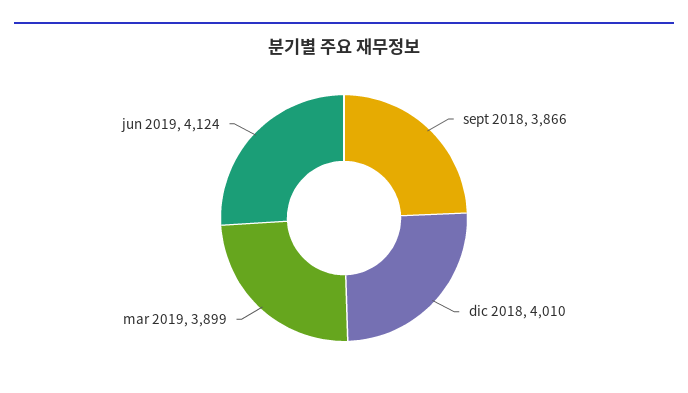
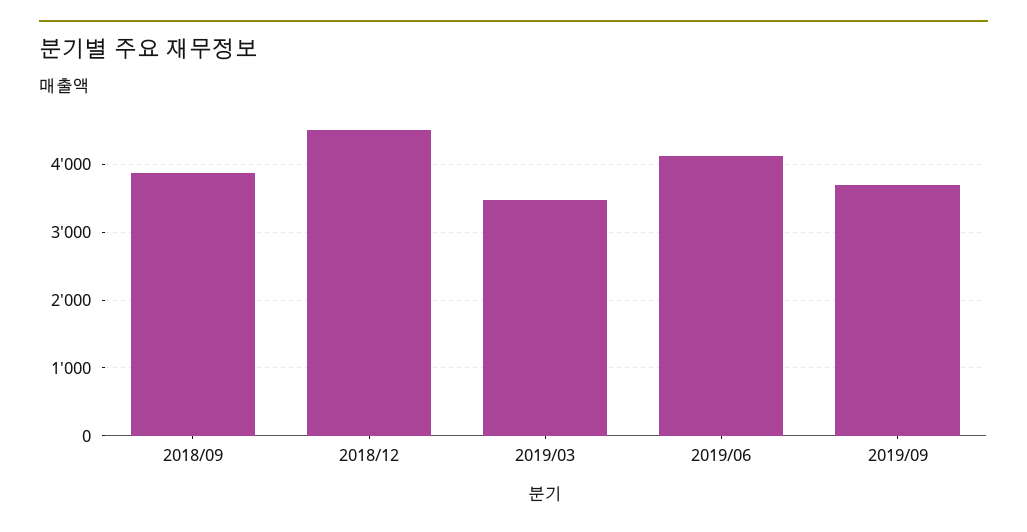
dic 2018: 4010 -> 4500
mar 2019: 3899 -> 3500
2019/09: none -> 3700

